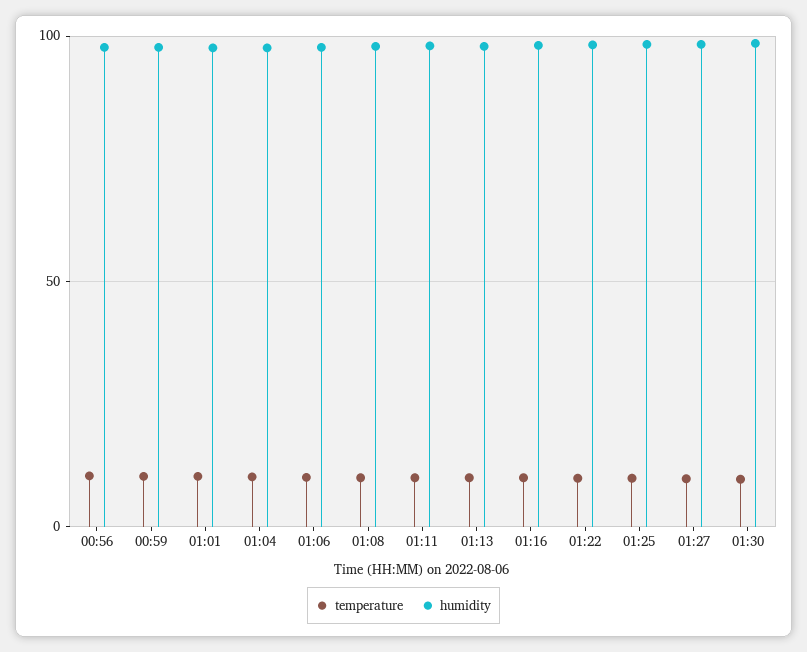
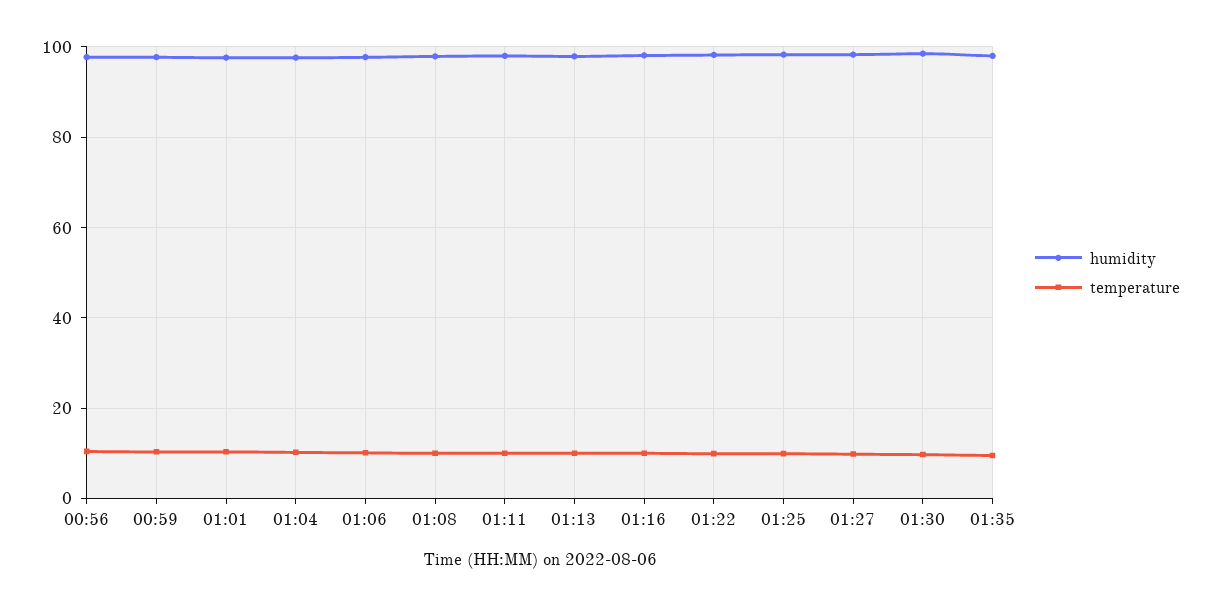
humidity, 01:35: none -> 98
temperature, 01:35: none -> 10

